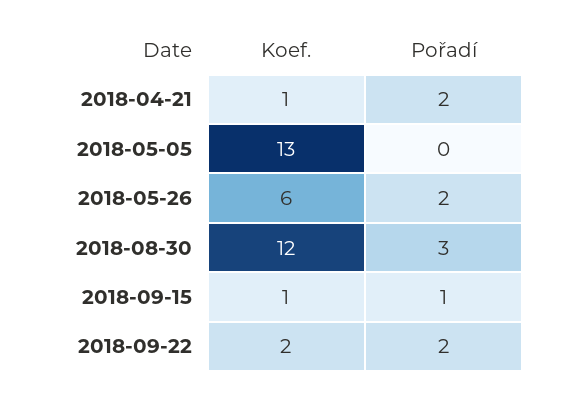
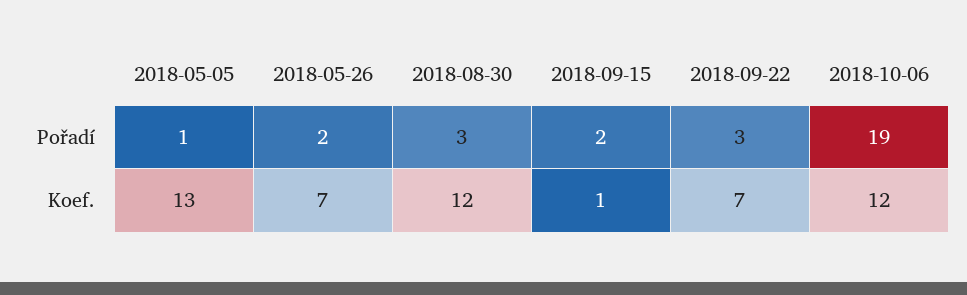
Koef., 2018-04-21: 1 -> none
Pořadí, 2018-04-21: 2 -> none
Pořadí, 2018-05-05: 0 -> 1
Koef., 2018-05-26: 6 -> 7
Pořadí, 2018-09-15: 1 -> 2
Koef., 2018-09-22: 2 -> 7
Pořadí, 2018-09-22: 2 -> 3
Pořadí, 2018-10-06: none -> 19
Koef., 2018-10-06: none -> 12

